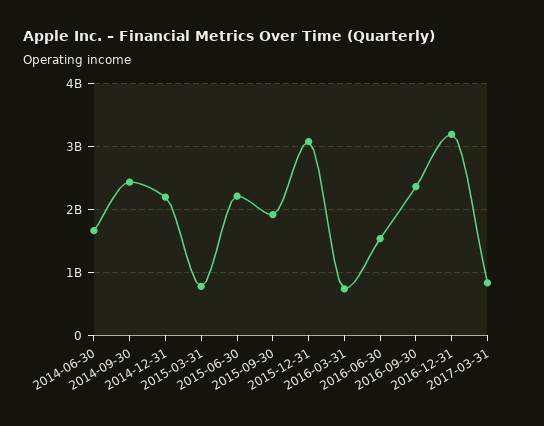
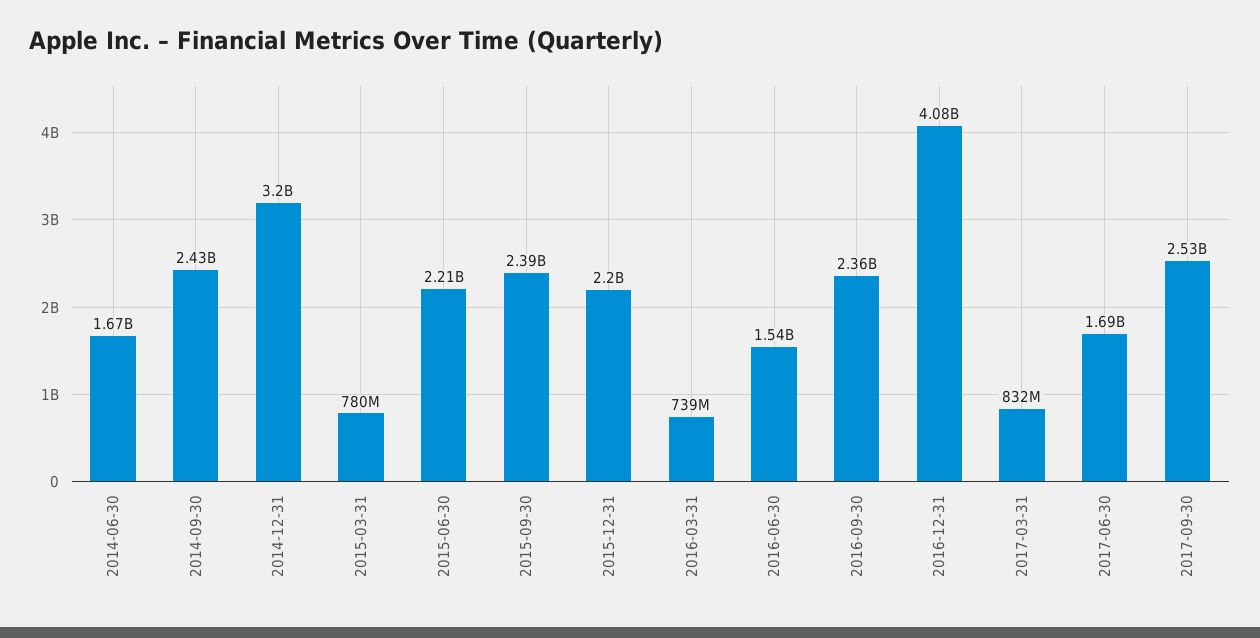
2014-12-31: 2200000000 -> 3200000000
2015-09-30: 1900000000 -> 2390000000
2015-12-31: 3100000000 -> 2200000000
2016-12-31: 3200000000 -> 4080000000
2017-06-30: none -> 1690000000
2017-09-30: none -> 2530000000

